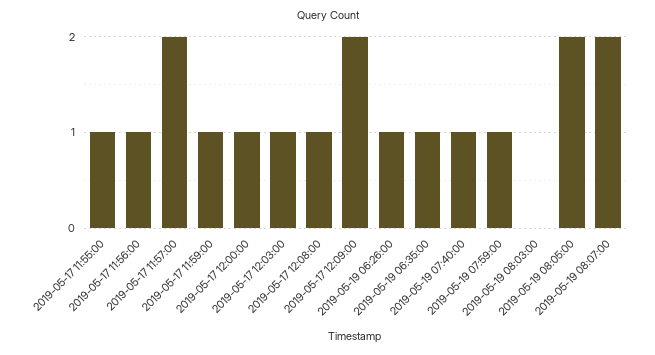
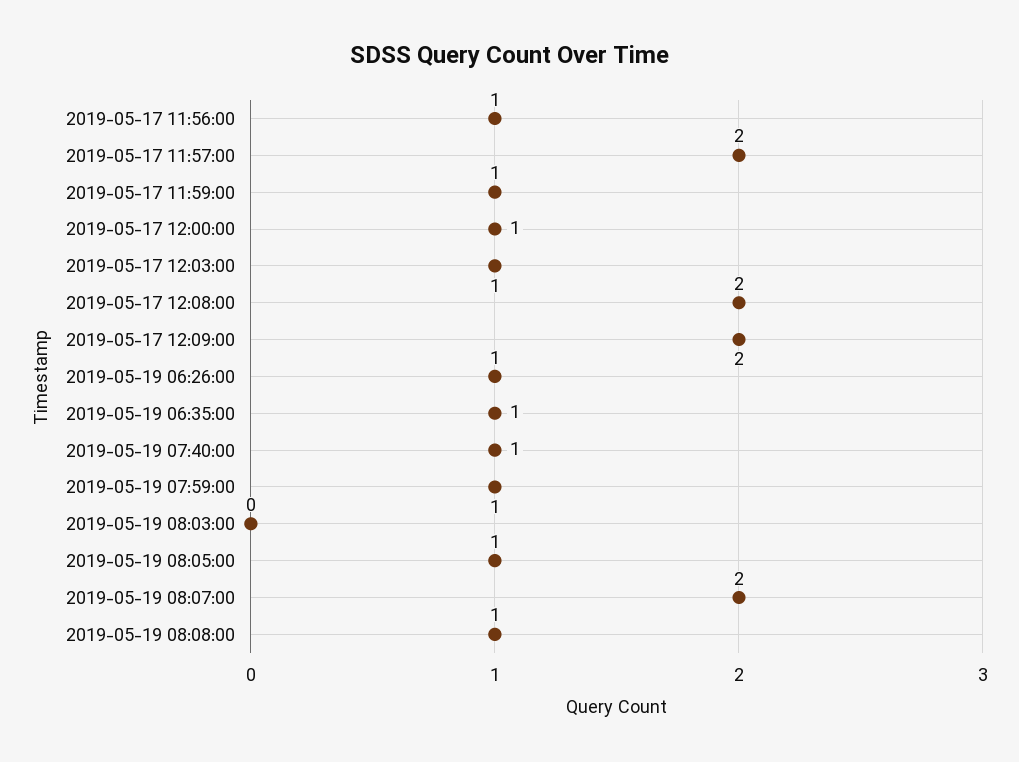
2019-05-17 11:55:00: 1 -> none
2019-05-17 12:08:00: 1 -> 2
2019-05-19 08:05:00: 2 -> 1
2019-05-19 08:08:00: none -> 1

